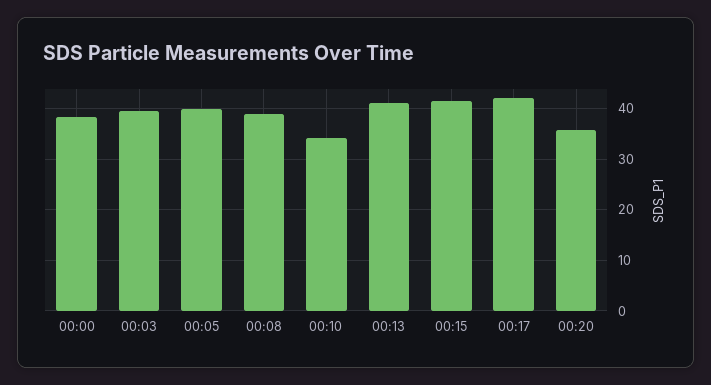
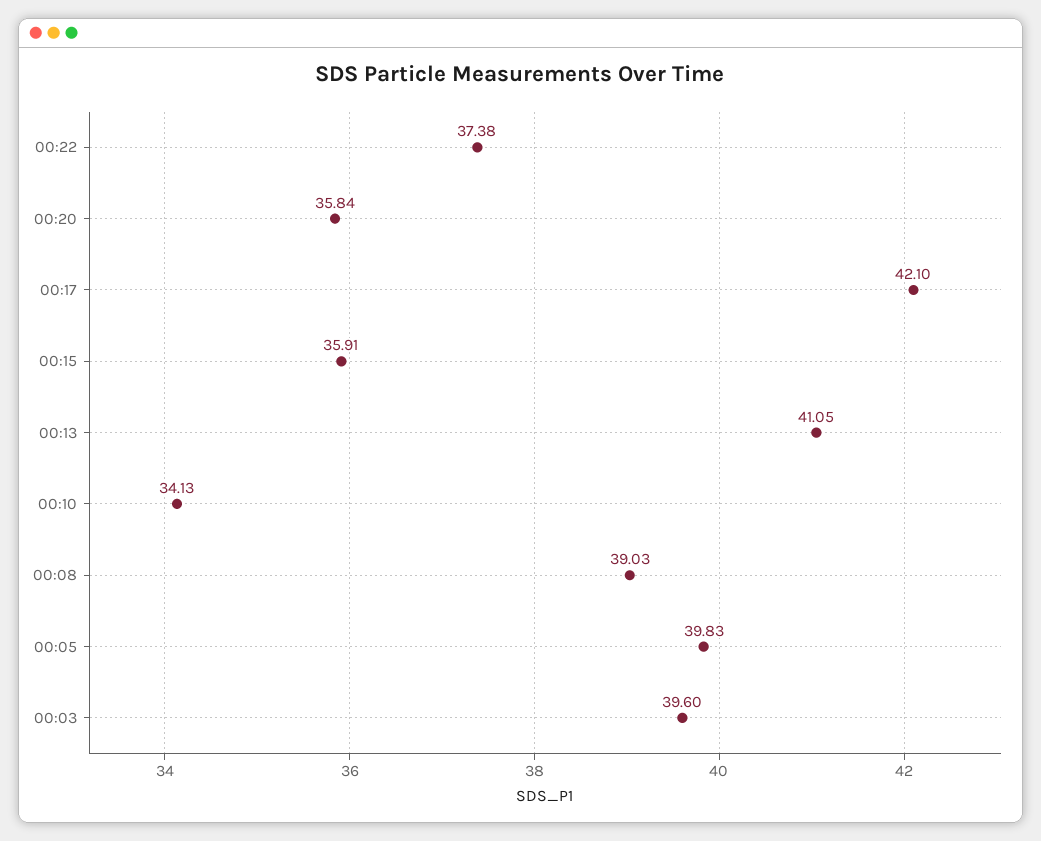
00:00: 38 -> none
00:15: 42 -> 35.91
00:22: none -> 37.38

